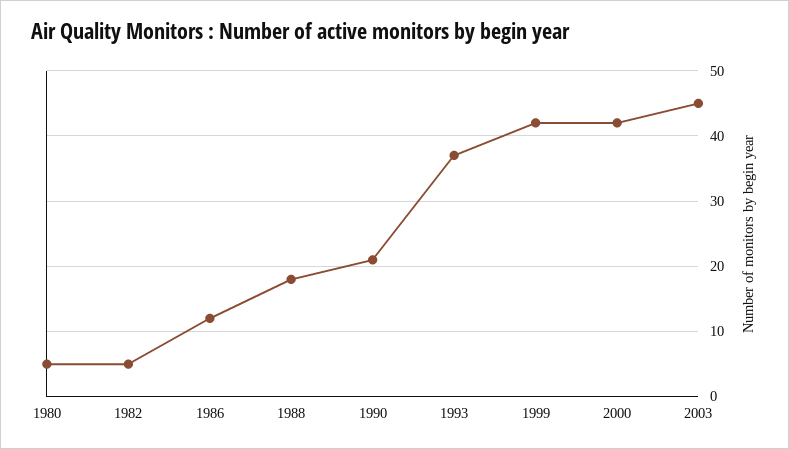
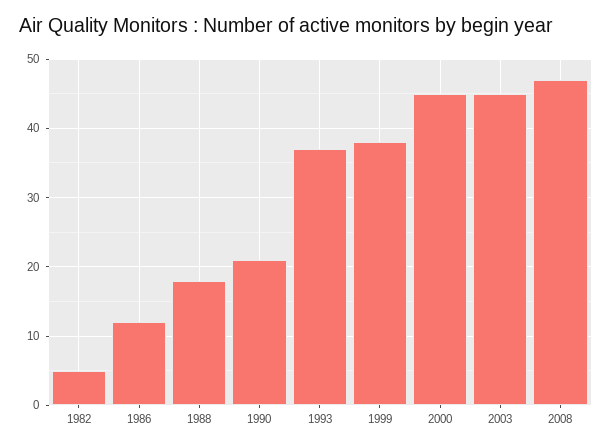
1980: 5 -> none
1999: 42 -> 38
2000: 42 -> 45
2008: none -> 47

